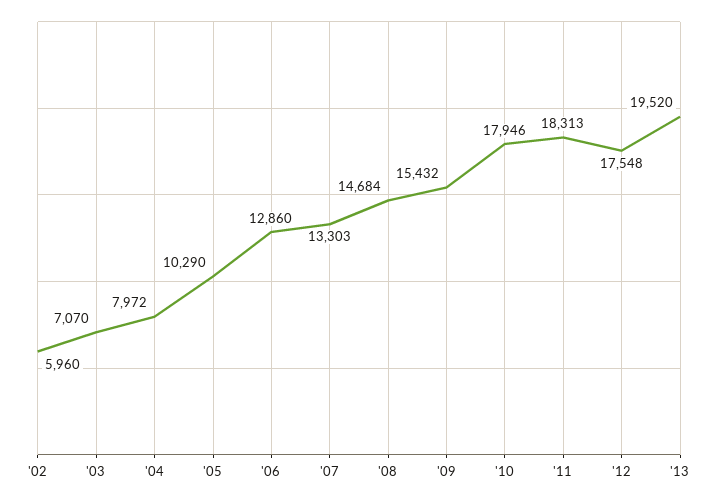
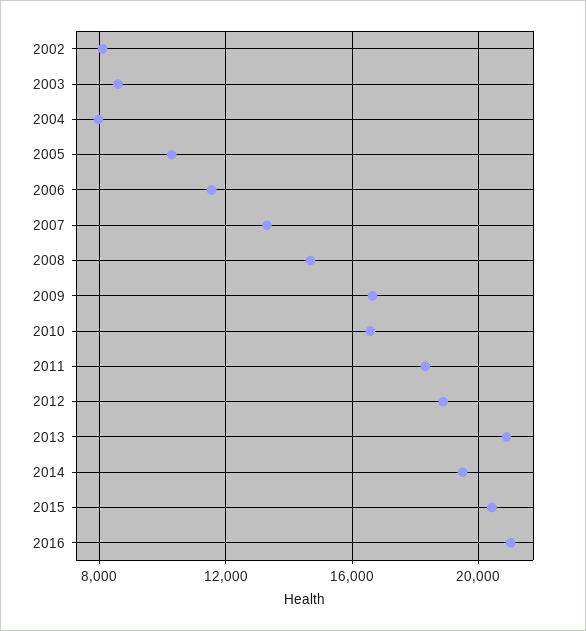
'02: 5960 -> 8000
'03: 7070 -> 8500
'06: 12860 -> 11500
'09: 15432 -> 16500
'10: 17946 -> 16500
'12: 17548 -> 19000
'13: 19520 -> 21000
2014: none -> 19500
2015: none -> 20500
2016: none -> 21000

